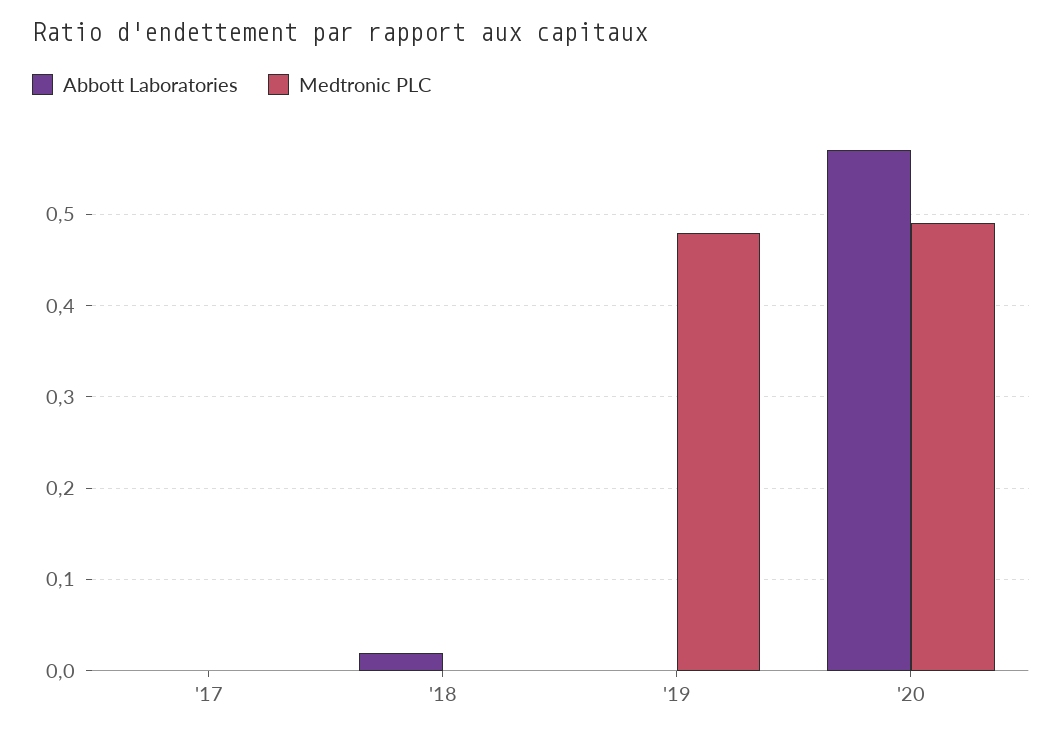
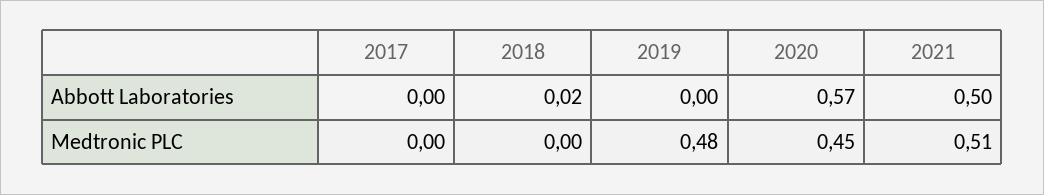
Medtronic PLC, '20: 0.49 -> 0.45
Abbott Laboratories, 2021: none -> 0.5
Medtronic PLC, 2021: none -> 0.51

